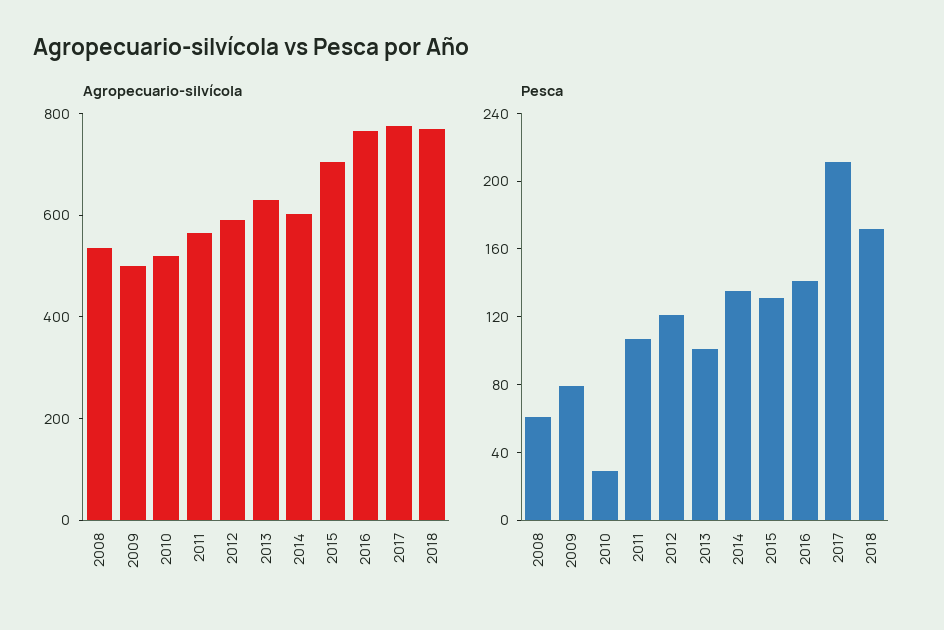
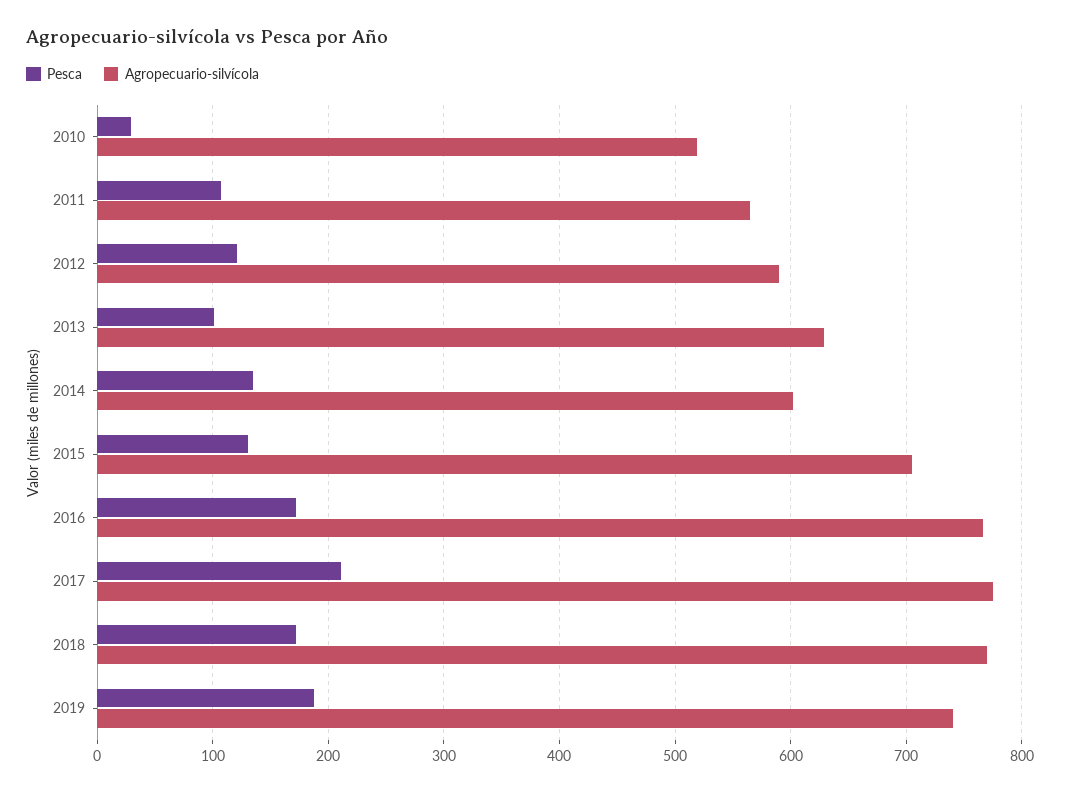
Agropecuario-silvícola, 2008: 550 -> none
Agropecuario-silvícola, 2009: 500 -> none
Pesca, 2008: 60 -> none
Pesca, 2009: 80 -> none
Pesca, 2016: 140 -> 170
Pesca, 2019: none -> 190
Agropecuario-silvícola, 2019: none -> 740

